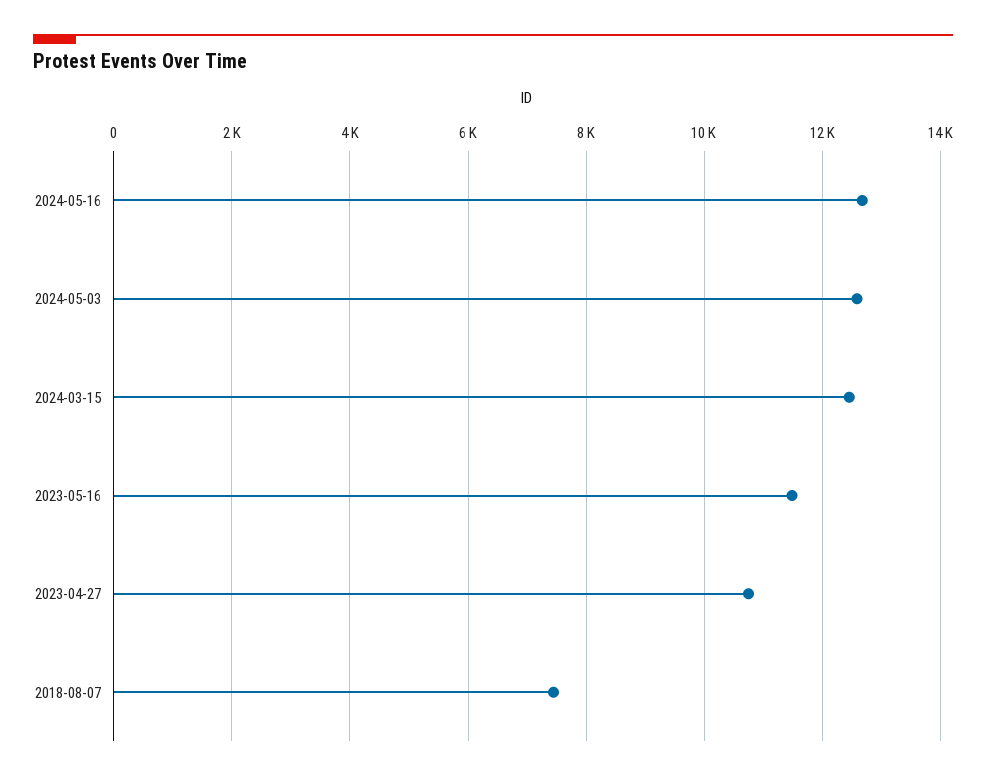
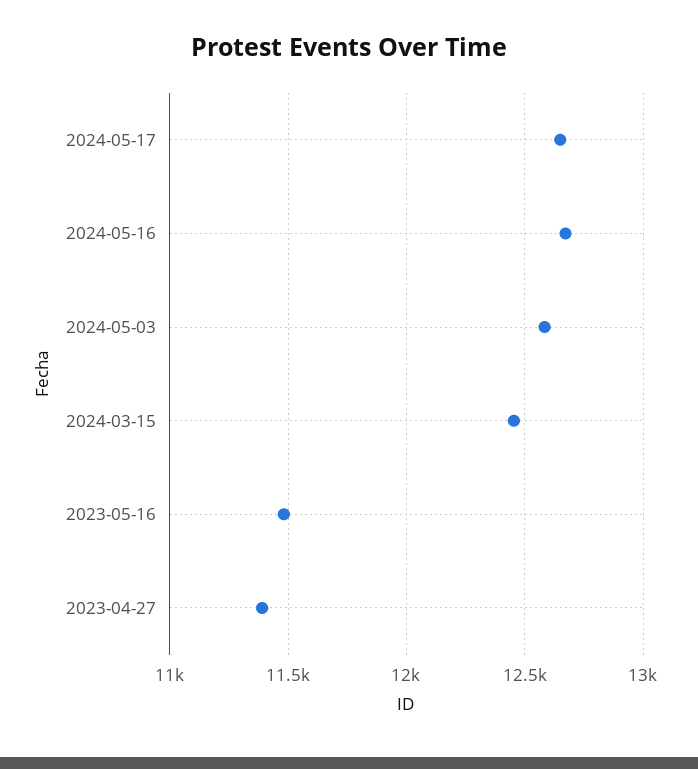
2023-04-27: 10800 -> 11400
2018-08-07: 7400 -> none
2024-05-17: none -> 12650

